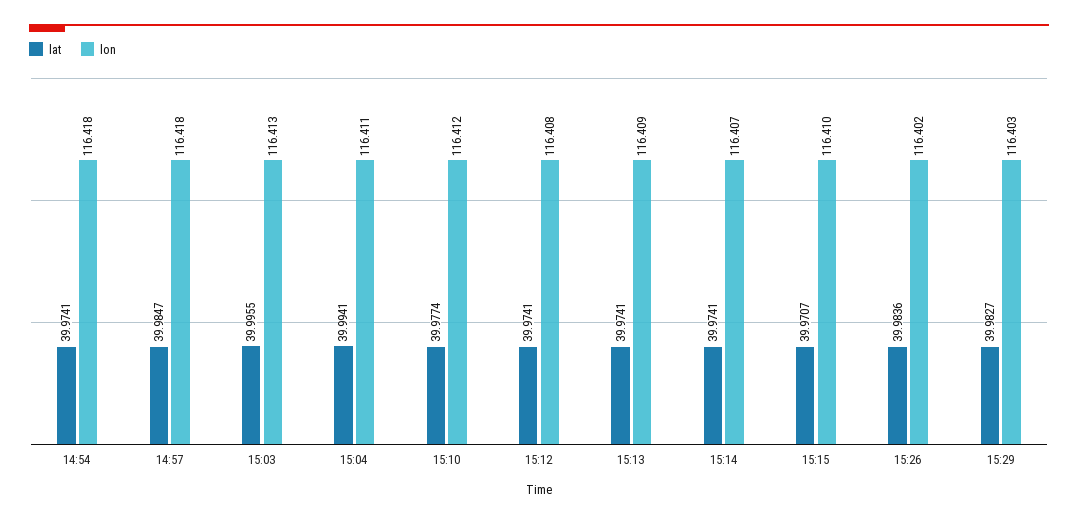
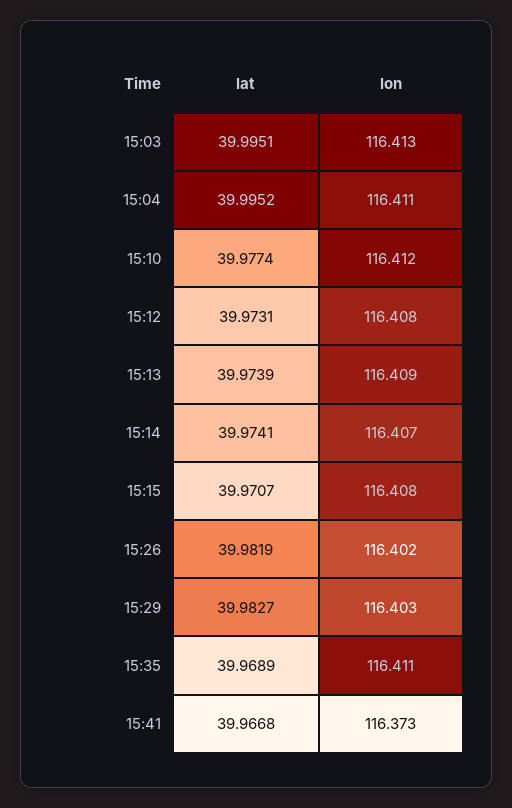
lat, 14:54: 39.9741 -> none
lon, 14:54: 116.418 -> none
lat, 14:57: 39.9847 -> none
lon, 14:57: 116.418 -> none
lat, 15:03: 39.9955 -> 39.9951
lat, 15:04: 39.9941 -> 39.9952
lat, 15:12: 39.9741 -> 39.9731
lat, 15:13: 39.9741 -> 39.9739
lon, 15:15: 116.41 -> 116.408
lat, 15:26: 39.9836 -> 39.9819
lat, 15:35: none -> 39.9689
lon, 15:35: none -> 116.411
lat, 15:41: none -> 39.9668
lon, 15:41: none -> 116.373

